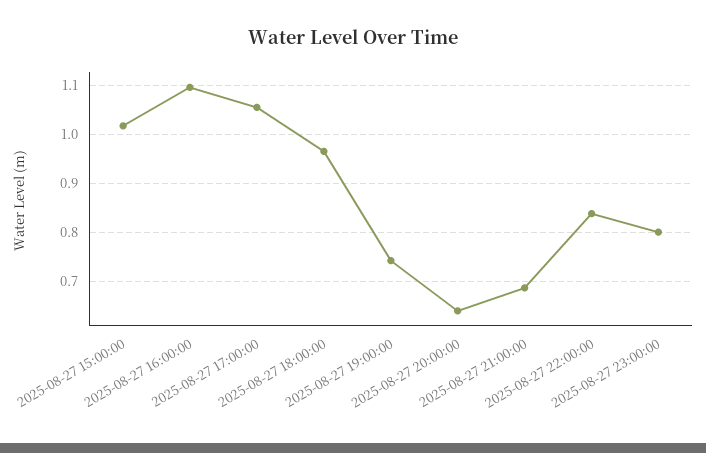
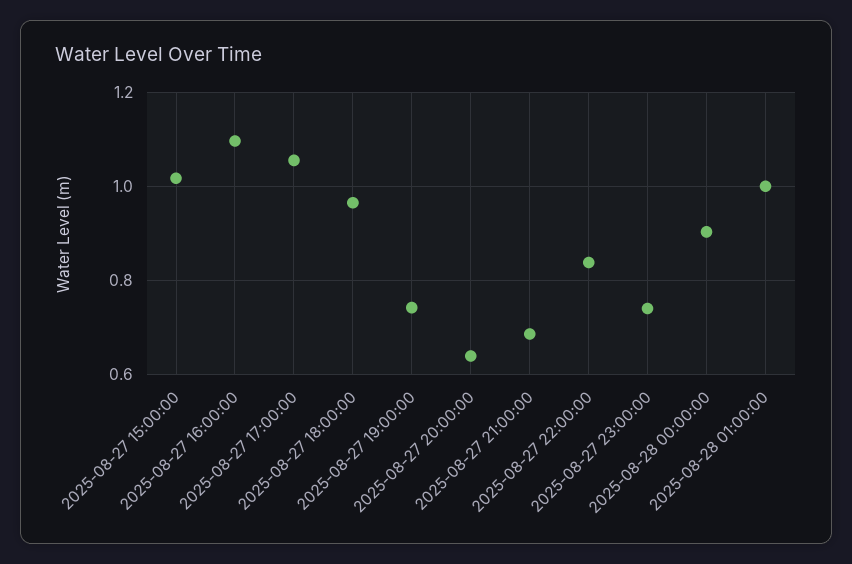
2025-08-27 23:00:00: 0.8 -> 0.74
2025-08-28 00:00:00: none -> 0.9
2025-08-28 01:00:00: none -> 1

